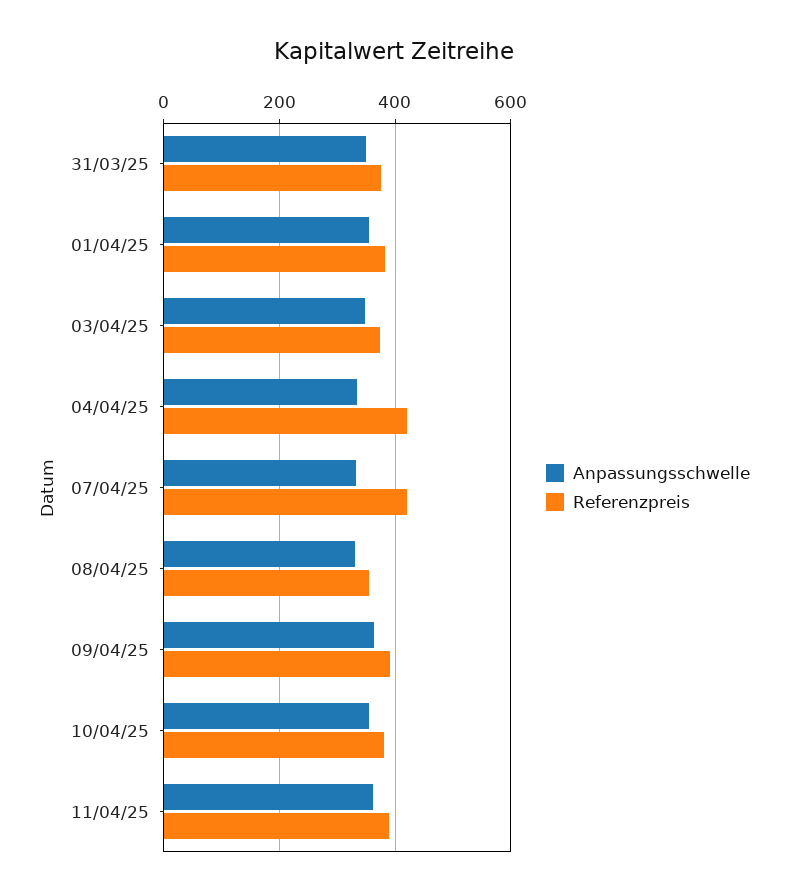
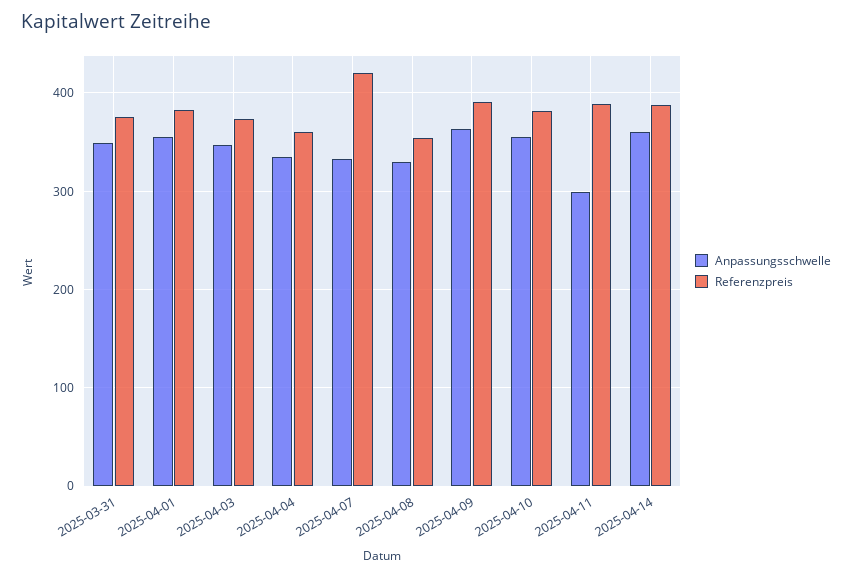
Referenzpreis, 04/04/25: 420 -> 360
Anpassungsschwelle, 11/04/25: 360 -> 300
Anpassungsschwelle, 2025-04-14: none -> 360
Referenzpreis, 2025-04-14: none -> 390

